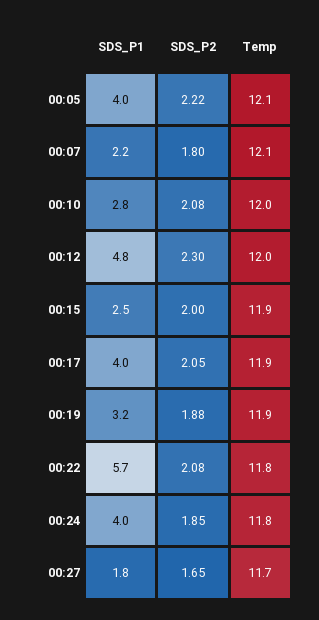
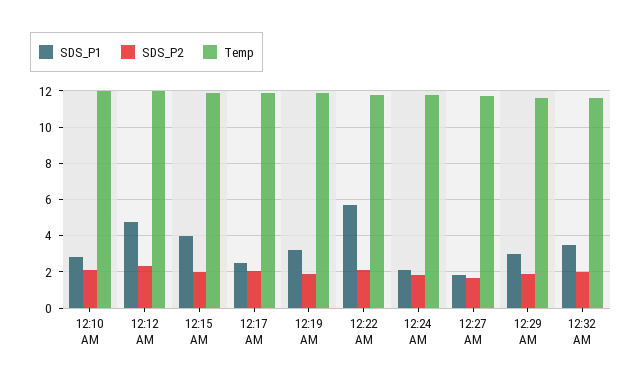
SDS_P1, 00:05: 4 -> none
SDS_P2, 00:05: 2.22 -> none
Temp, 00:05: 12.1 -> none
SDS_P1, 00:07: 2.2 -> none
SDS_P2, 00:07: 1.8 -> none
Temp, 00:07: 12.1 -> none
SDS_P1, 00:15: 2.5 -> 4
SDS_P1, 00:17: 4 -> 2.5
SDS_P1, 00:24: 4 -> 2
SDS_P1, 12:29 AM: none -> 3
SDS_P2, 12:29 AM: none -> 2
Temp, 12:29 AM: none -> 11.5
SDS_P1, 12:32 AM: none -> 3.5
SDS_P2, 12:32 AM: none -> 2
Temp, 12:32 AM: none -> 11.5

